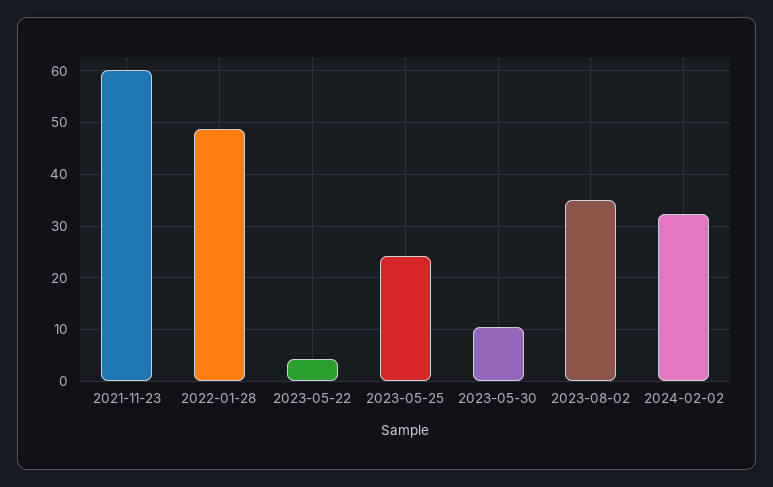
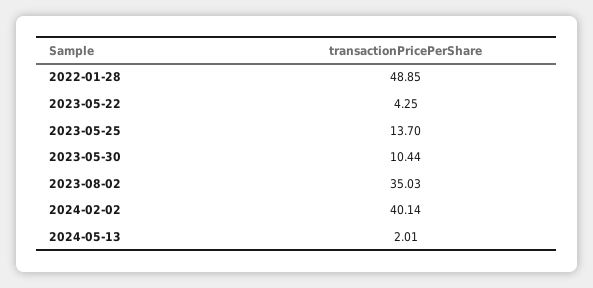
2021-11-23: 60 -> none
2023-05-25: 24 -> 13.7
2024-02-02: 32 -> 40.14
2024-05-13: none -> 2.01

